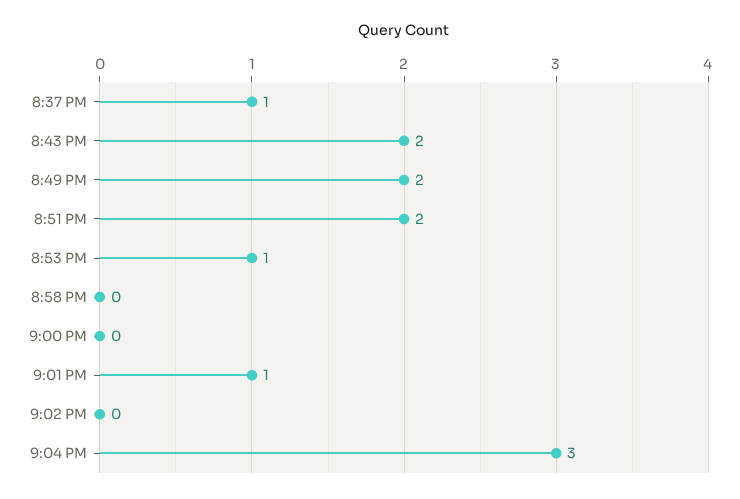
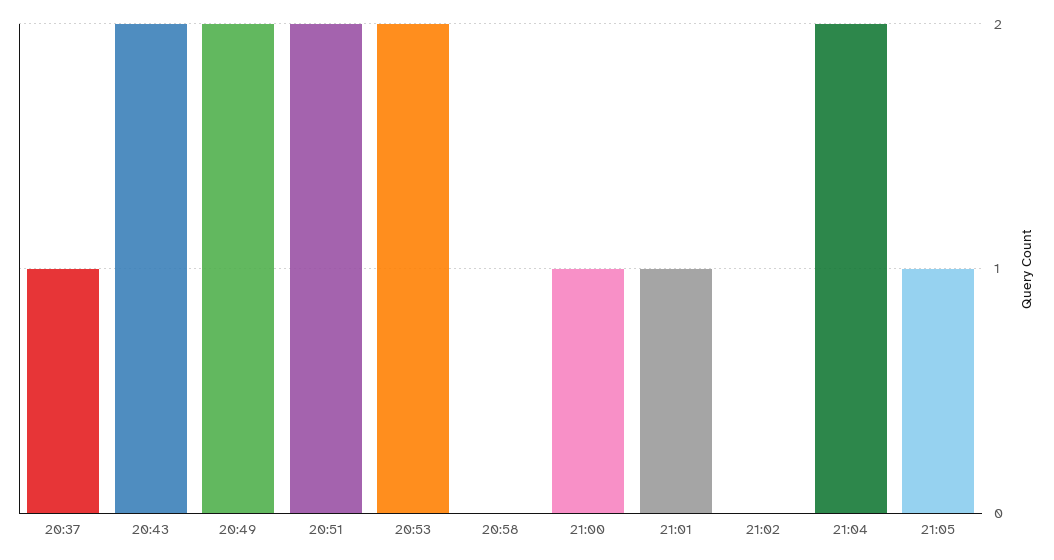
8:53 PM: 1 -> 2
9:00 PM: 0 -> 1
9:04 PM: 3 -> 2
21:05: none -> 1

